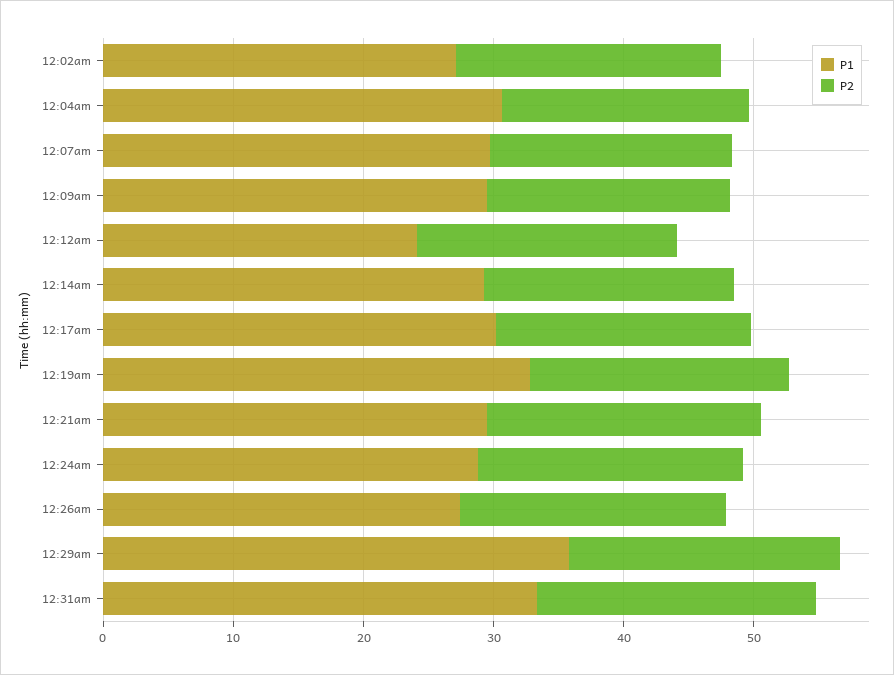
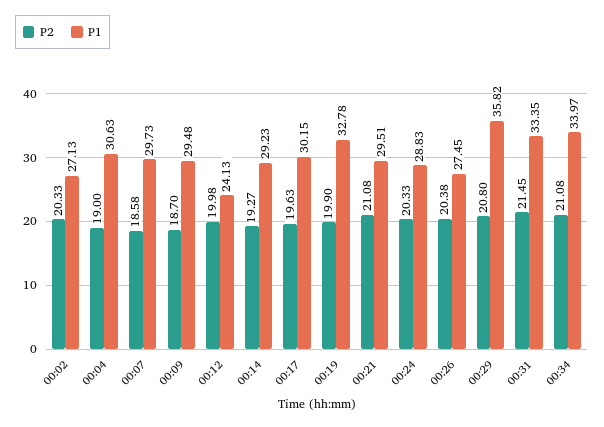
P2, 00:34: none -> 21.08
P1, 00:34: none -> 33.97

